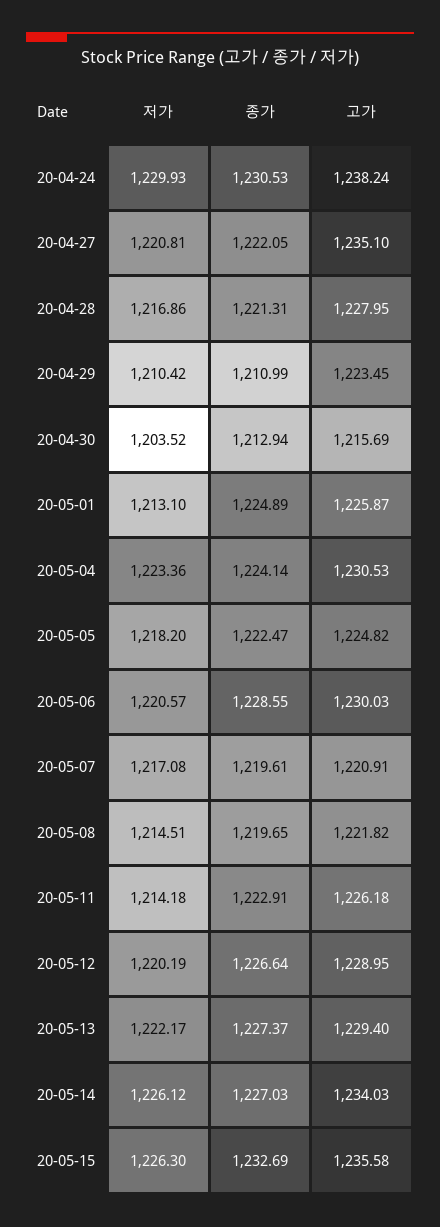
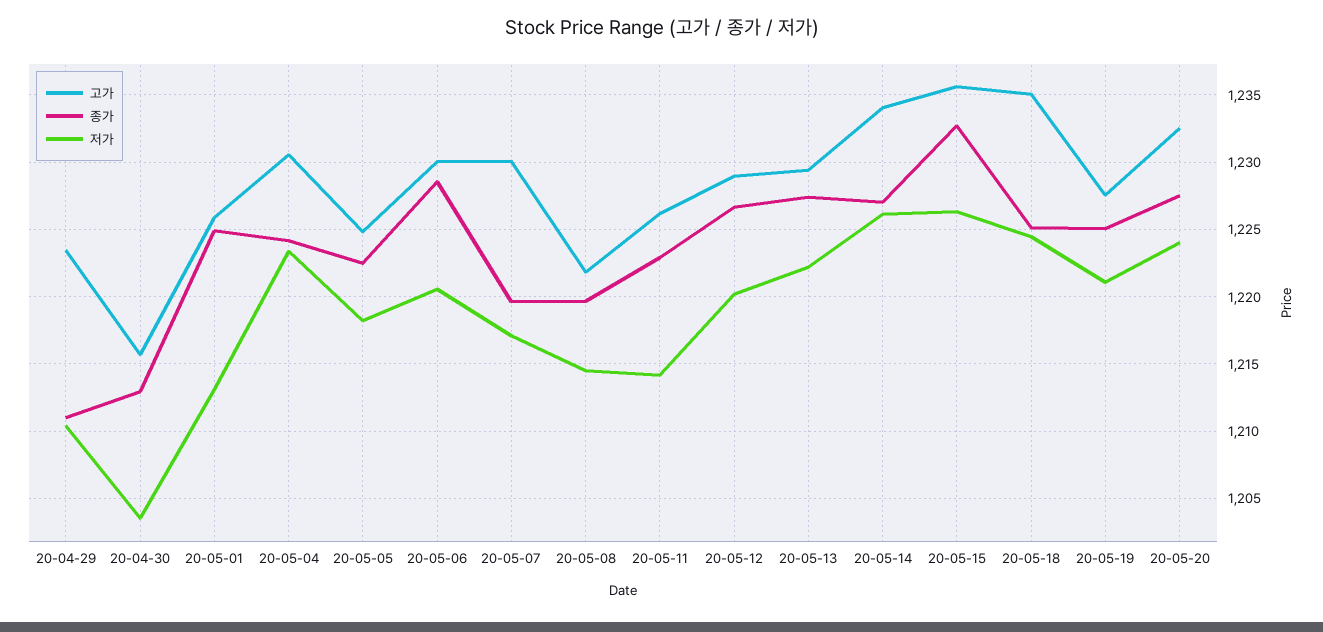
저가, 20-04-24: 1229.93 -> none
종가, 20-04-24: 1230.53 -> none
고가, 20-04-24: 1238.24 -> none
저가, 20-04-27: 1220.81 -> none
종가, 20-04-27: 1222.05 -> none
고가, 20-04-27: 1235.1 -> none
저가, 20-04-28: 1216.86 -> none
종가, 20-04-28: 1221.31 -> none
고가, 20-04-28: 1227.95 -> none
고가, 20-05-07: 1220.91 -> 1230
고가, 20-05-18: none -> 1235
종가, 20-05-18: none -> 1225
저가, 20-05-18: none -> 1224.5
고가, 20-05-19: none -> 1227.5
종가, 20-05-19: none -> 1225
저가, 20-05-19: none -> 1221
고가, 20-05-20: none -> 1232.5
종가, 20-05-20: none -> 1227.5
저가, 20-05-20: none -> 1224

